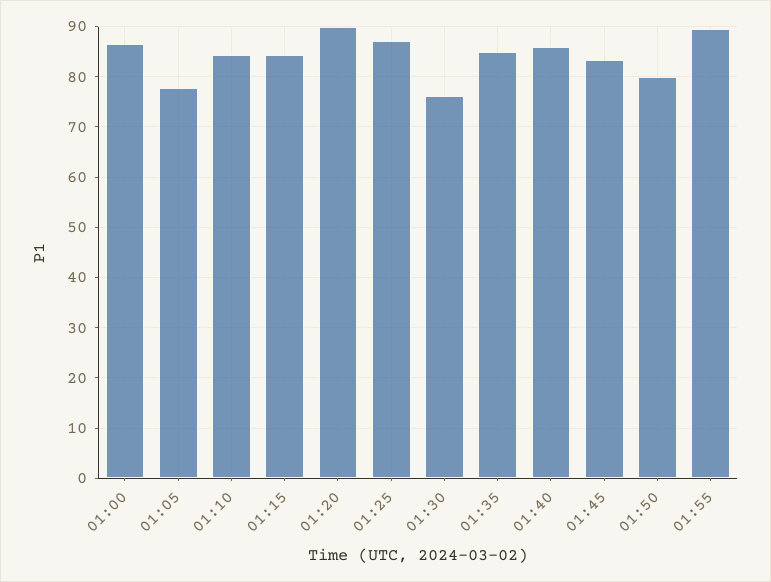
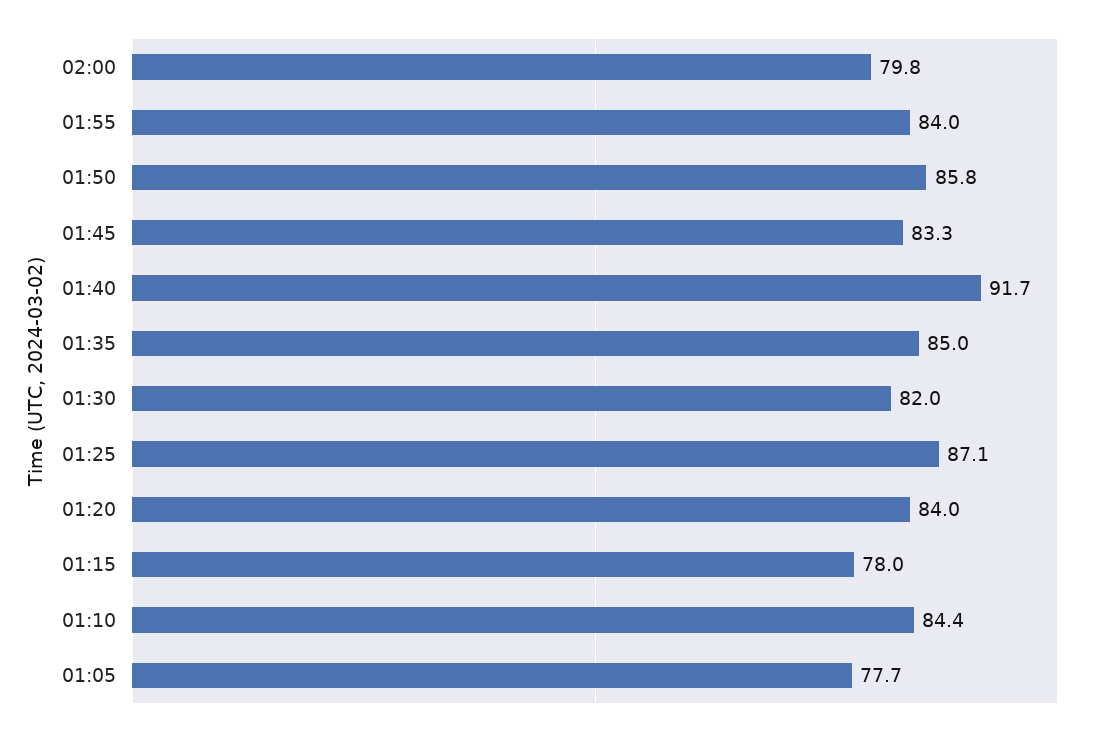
01:00: 86 -> none
01:15: 84 -> 78
01:20: 90 -> 84
01:30: 76 -> 82
01:40: 86 -> 91.7
01:50: 80 -> 85.8
01:55: 90 -> 84
02:00: none -> 79.8

